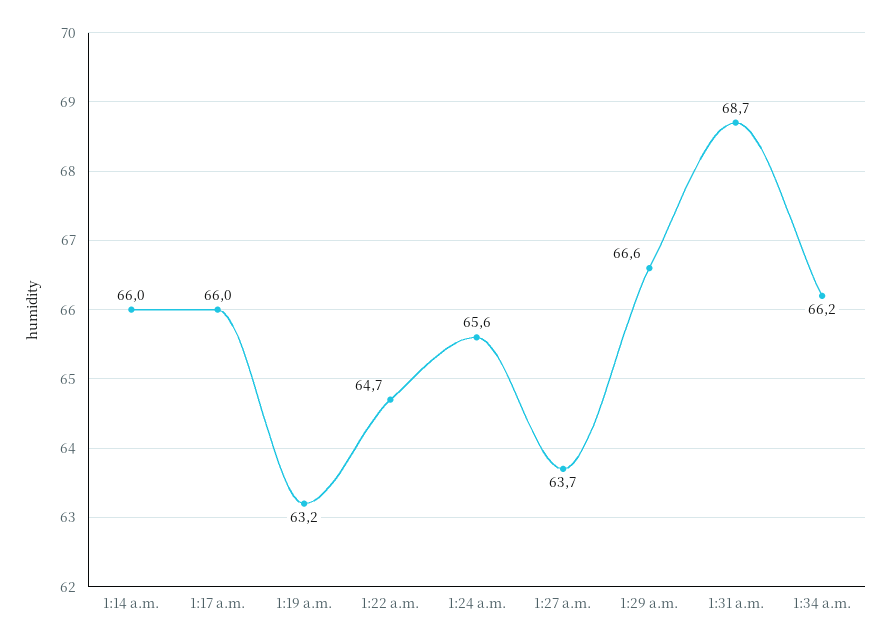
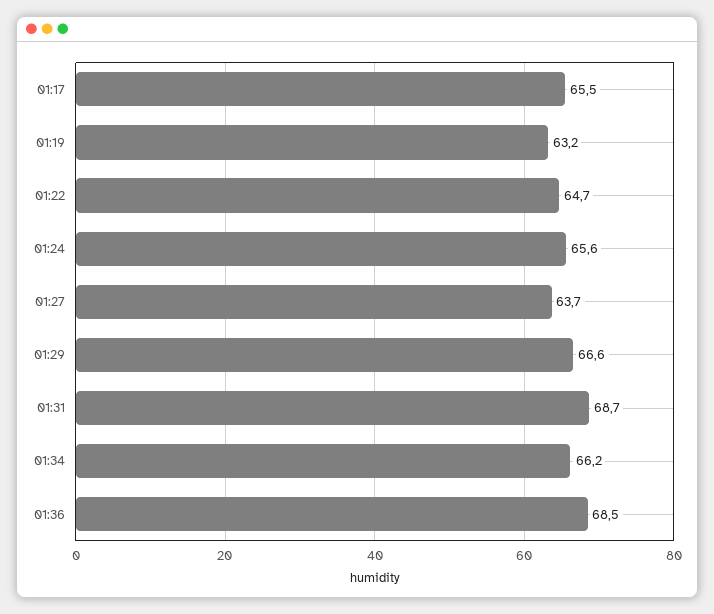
1:14 a.m.: 66 -> none
1:17 a.m.: 66 -> 65.5
01:36: none -> 68.5

